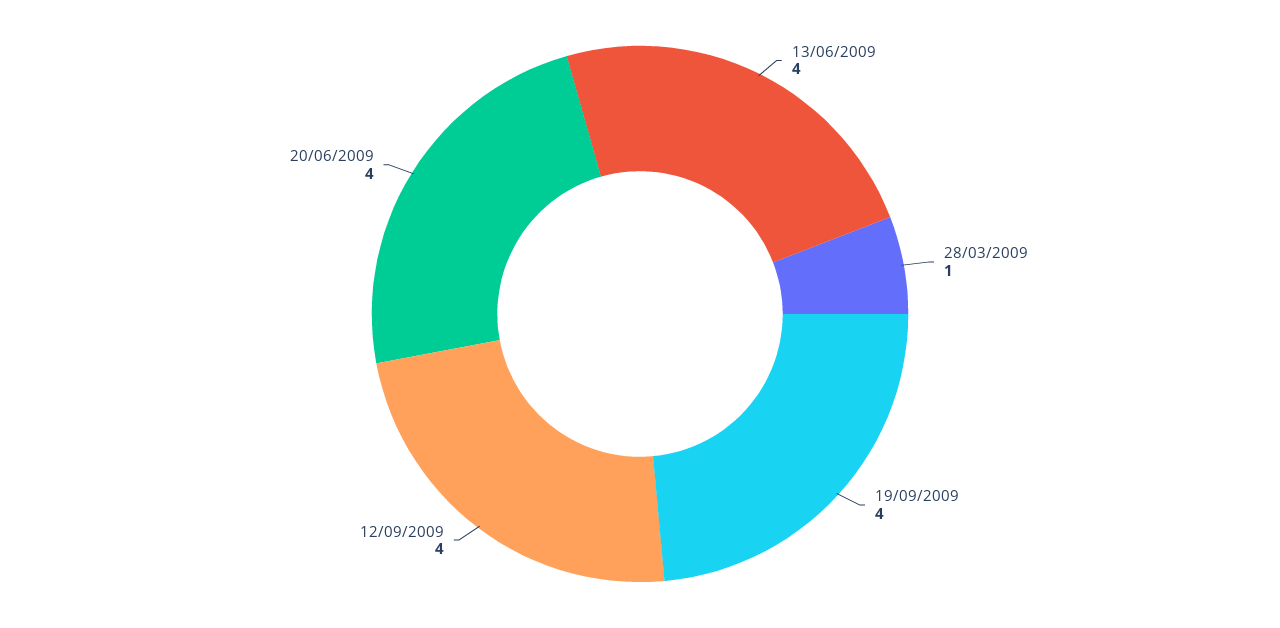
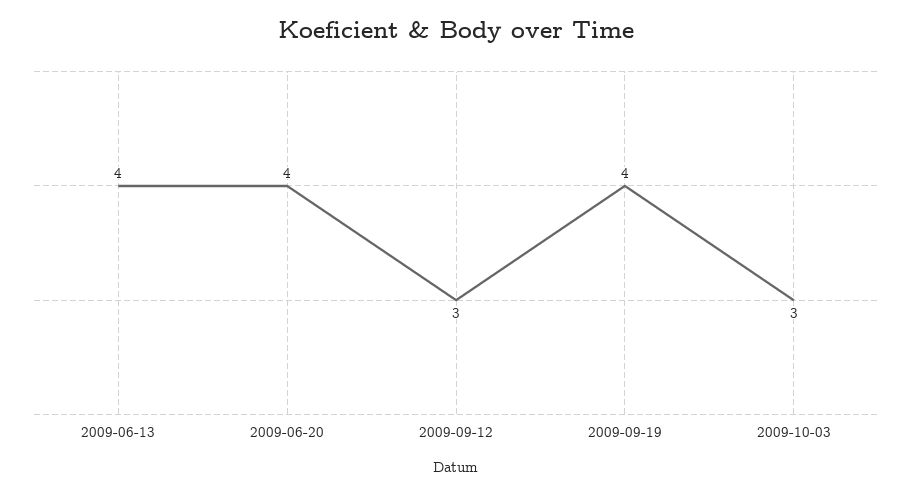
28/03/2009: 1 -> none
12/09/2009: 4 -> 3
2009-10-03: none -> 3

